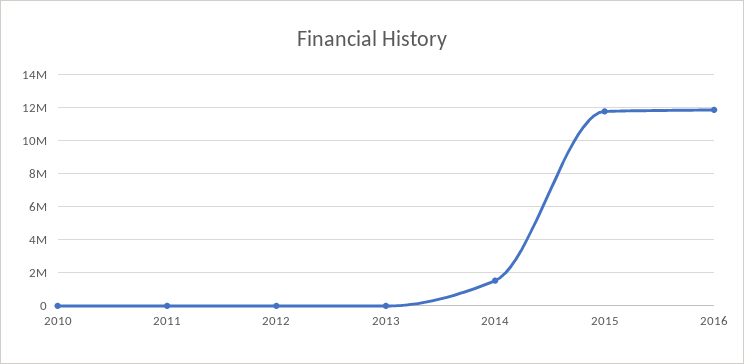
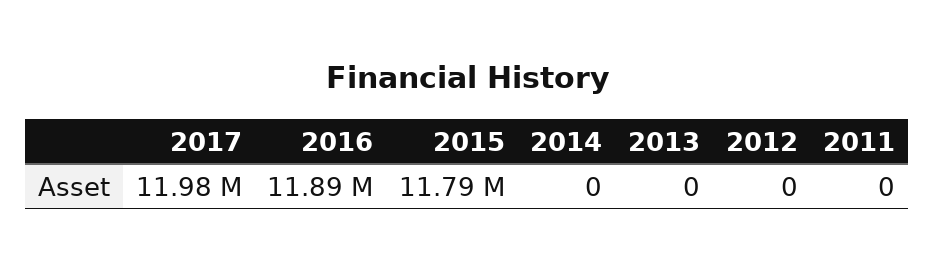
2010: 0 -> none
2014: 1500000 -> 0
2017: none -> 11980000

